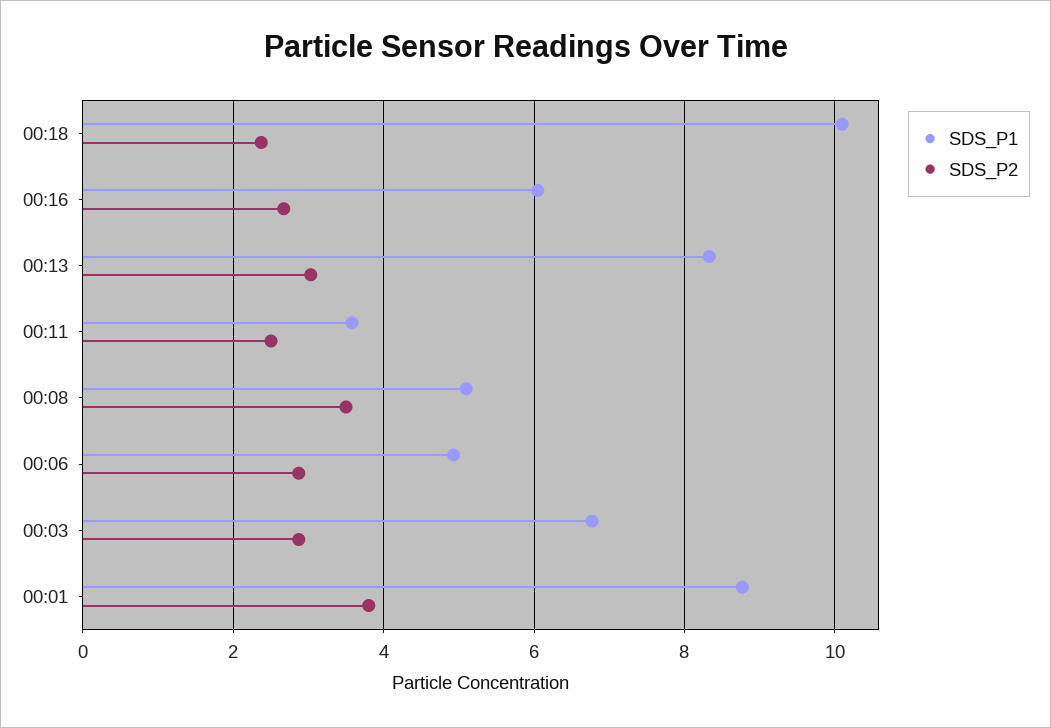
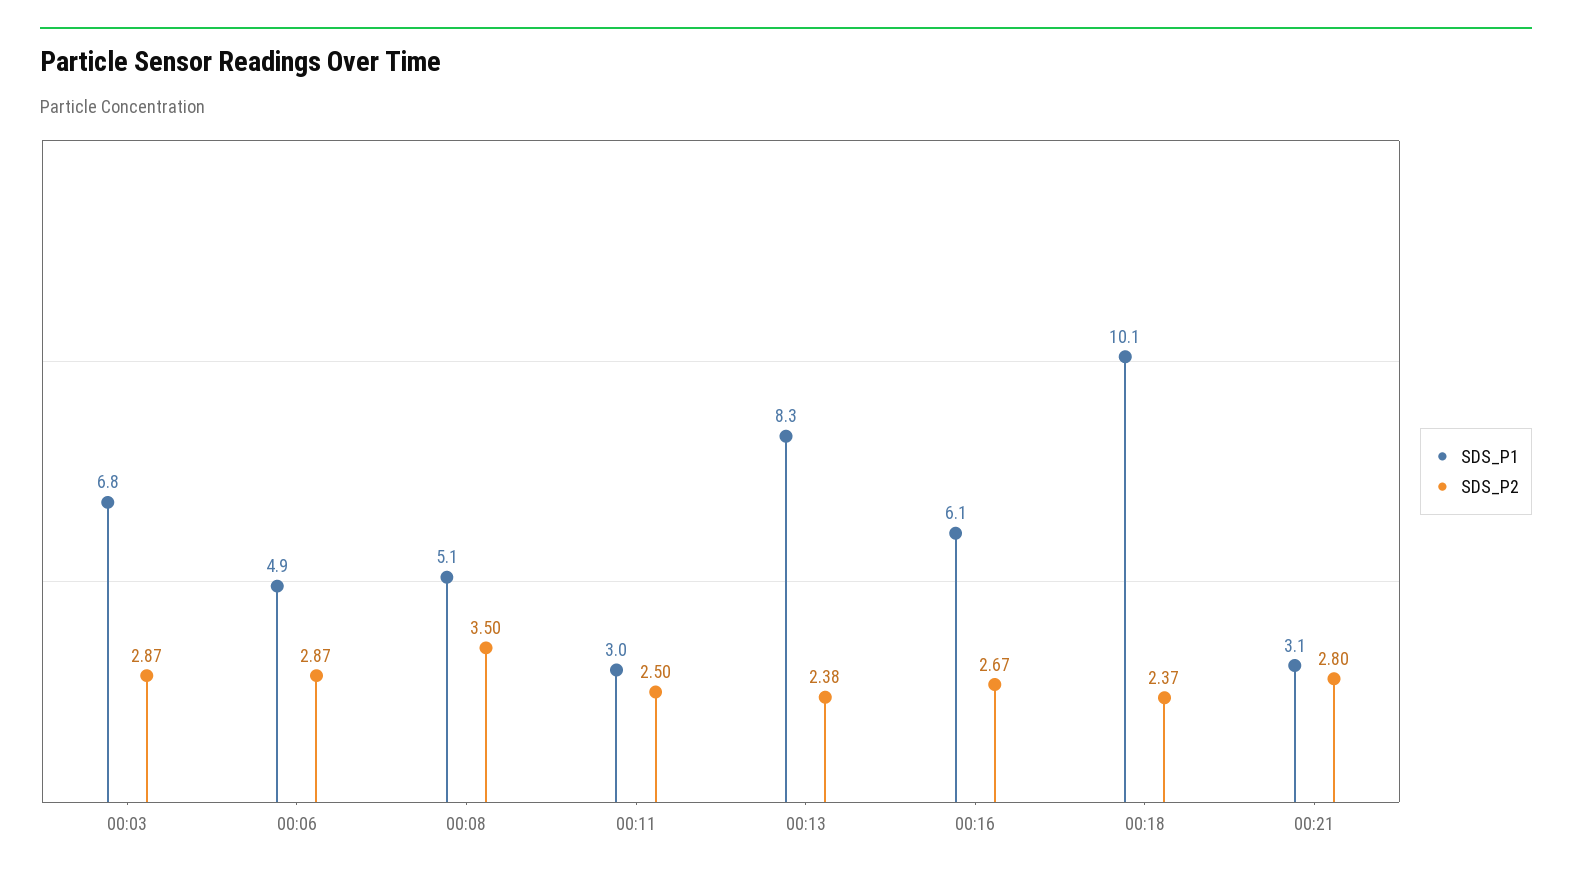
SDS_P2, 00:13: 3 -> 2.38
SDS_P1, 00:11: 3.6 -> 3
SDS_P1, 00:01: 8.8 -> none
SDS_P2, 00:01: 3.8 -> none
SDS_P1, 00:21: none -> 3.1
SDS_P2, 00:21: none -> 2.8

